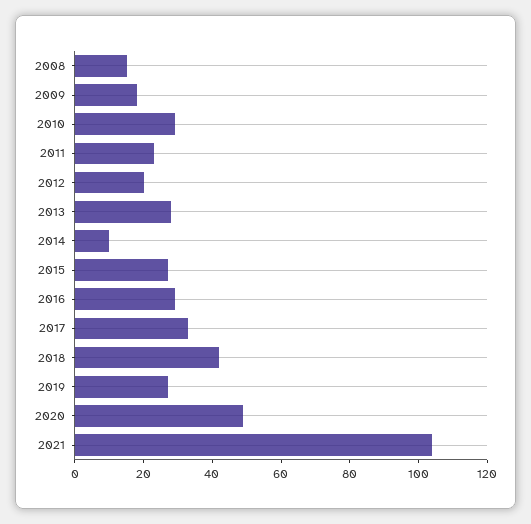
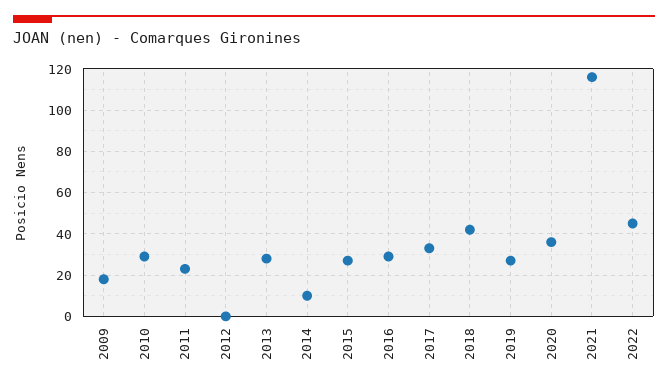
2008: 15 -> none
2012: 20 -> 0
2020: 50 -> 35
2021: 105 -> 115
2022: none -> 45

